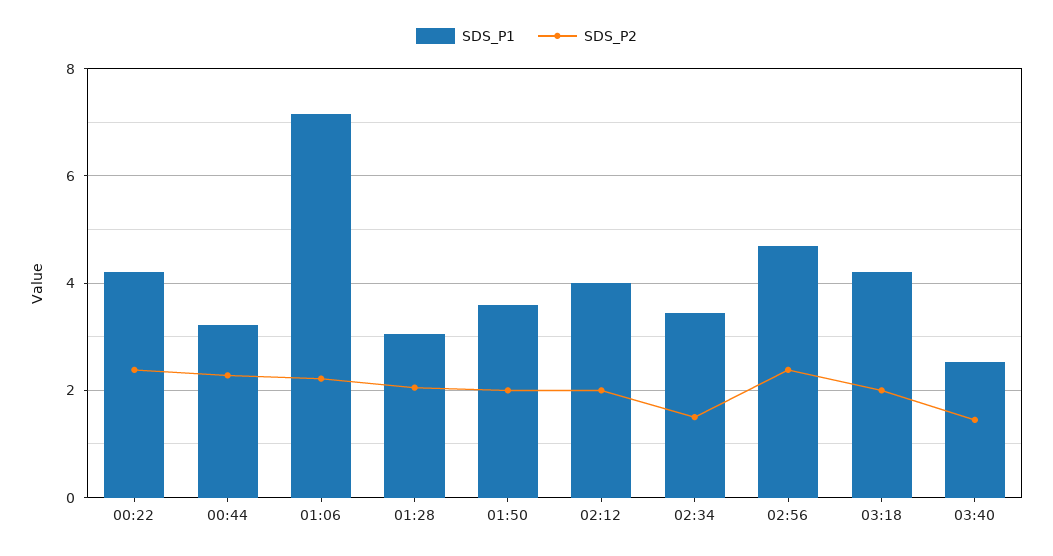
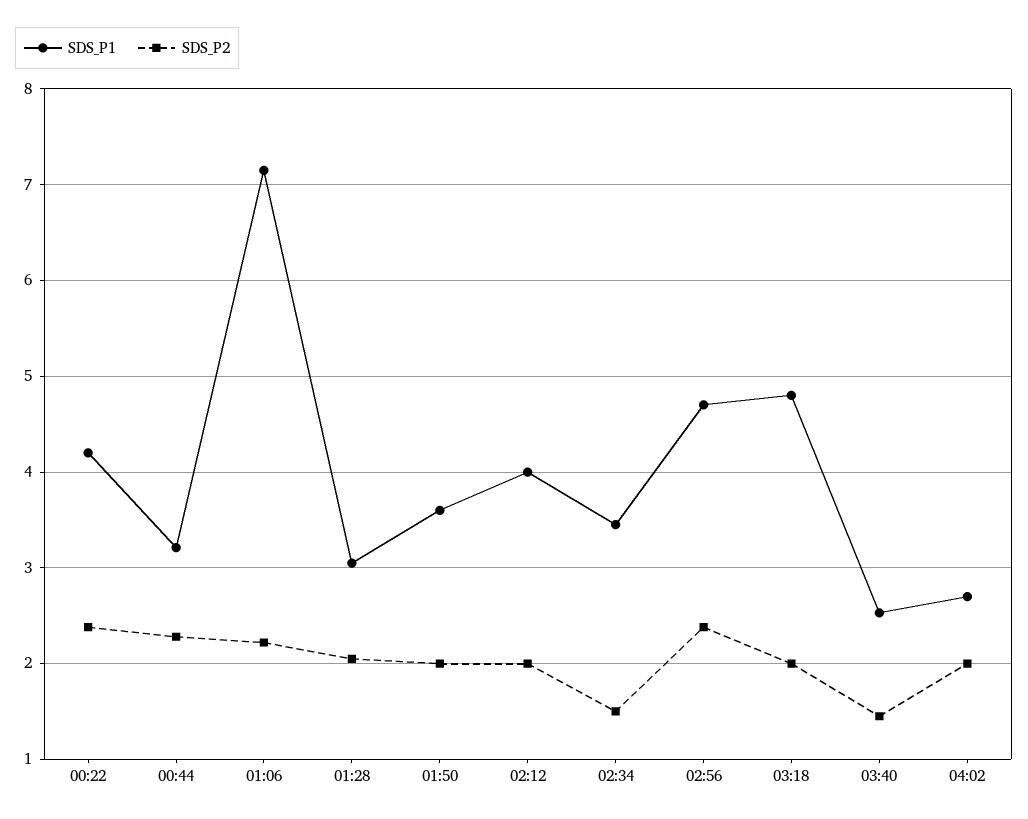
SDS_P1, 03:18: 4.2 -> 4.8
SDS_P1, 04:02: none -> 2.7
SDS_P2, 04:02: none -> 2

